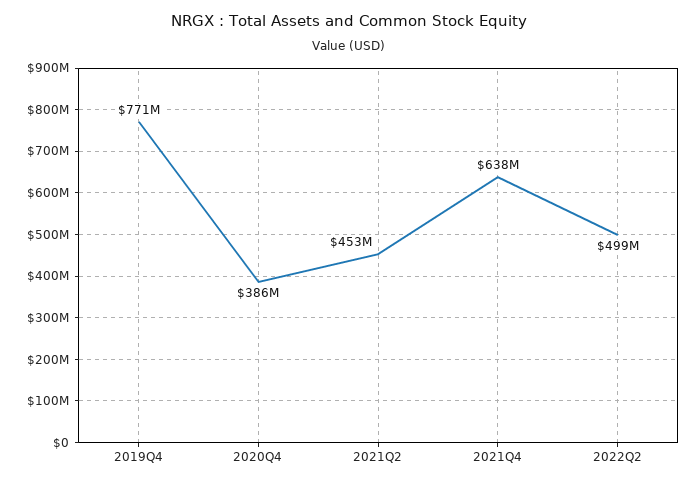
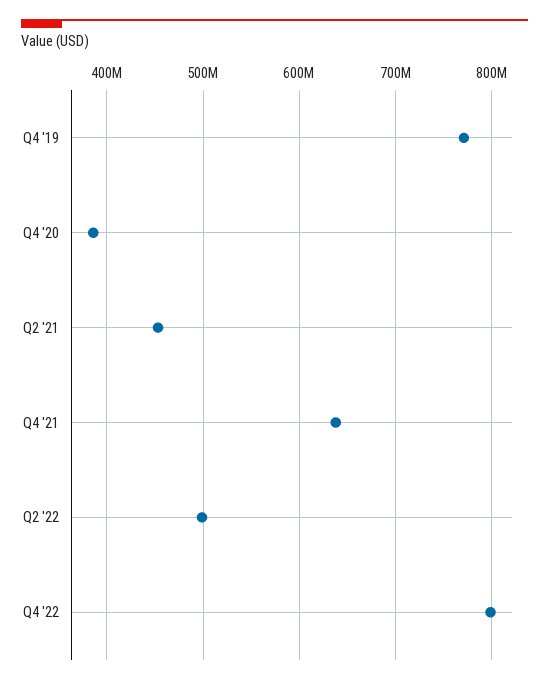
Q4 '22: none -> 800000000

